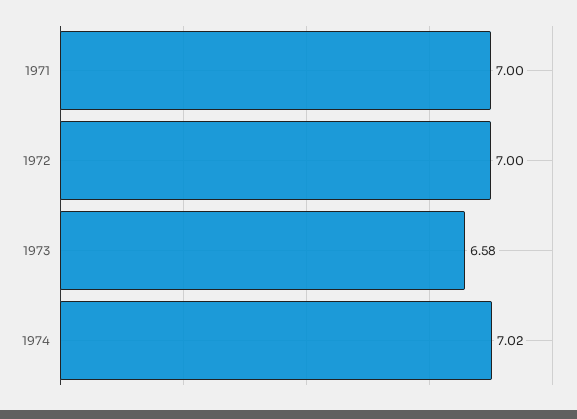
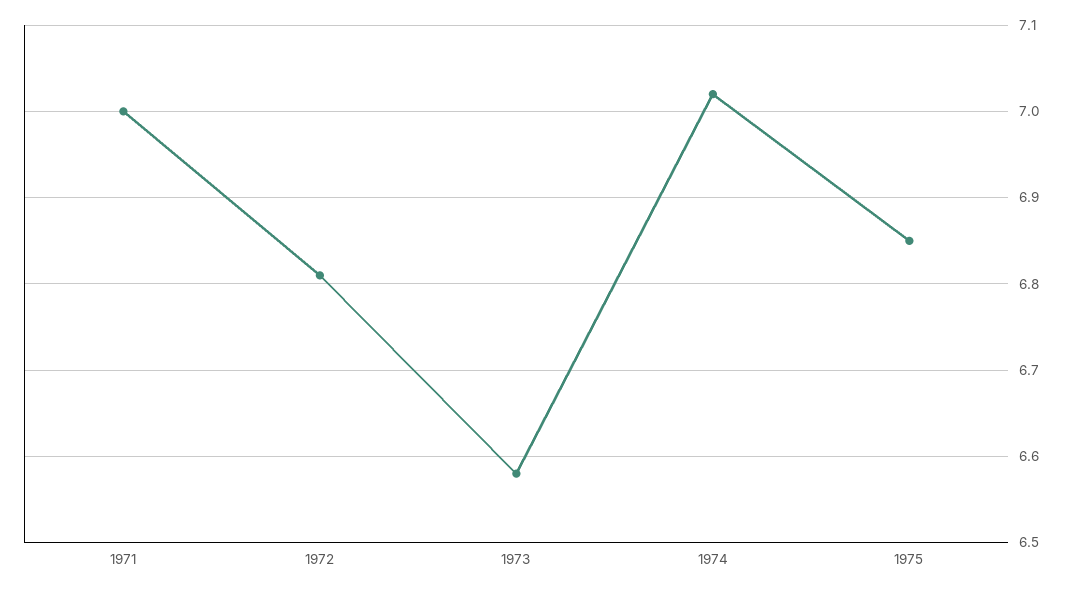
1972: 7 -> 6.81
1975: none -> 6.85

